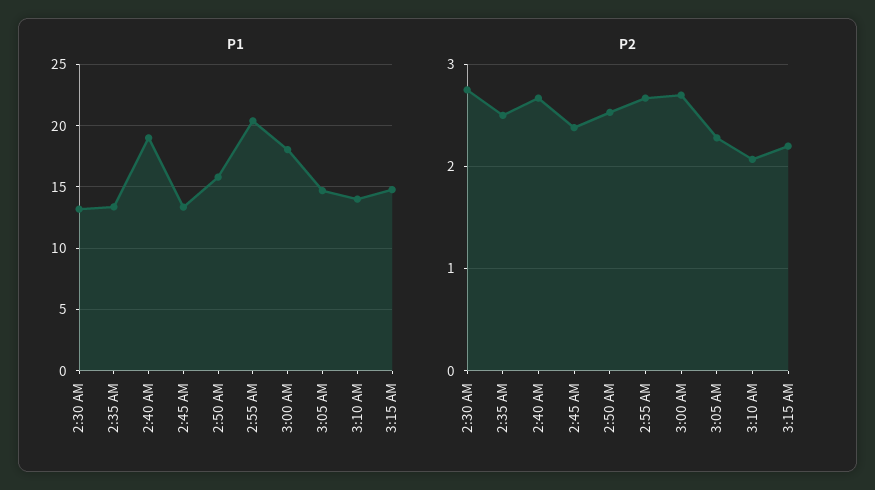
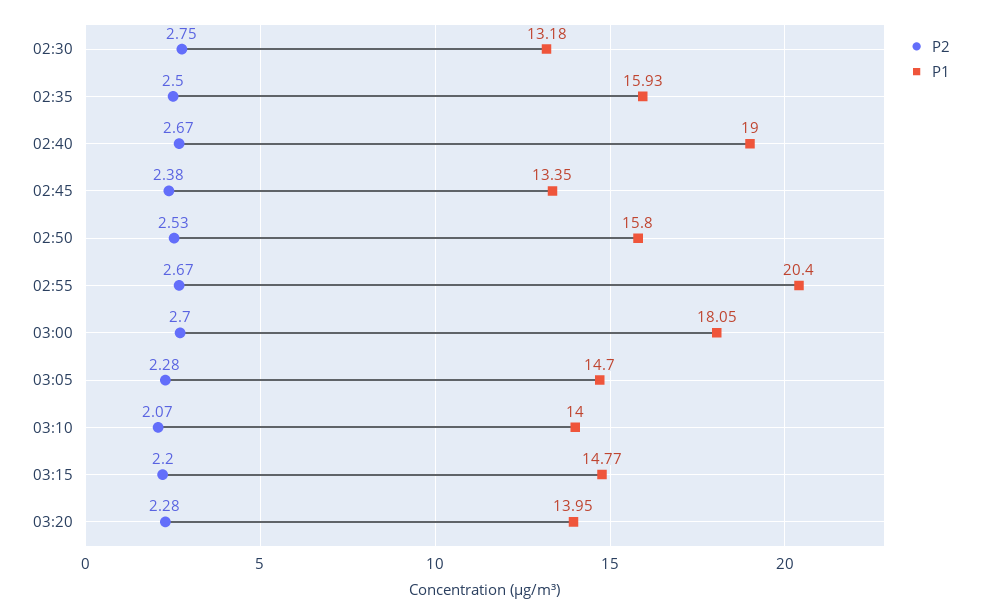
P1, 2:35 AM: 13.5 -> 15.93
P2, 03:20: none -> 2.28
P1, 03:20: none -> 13.95

